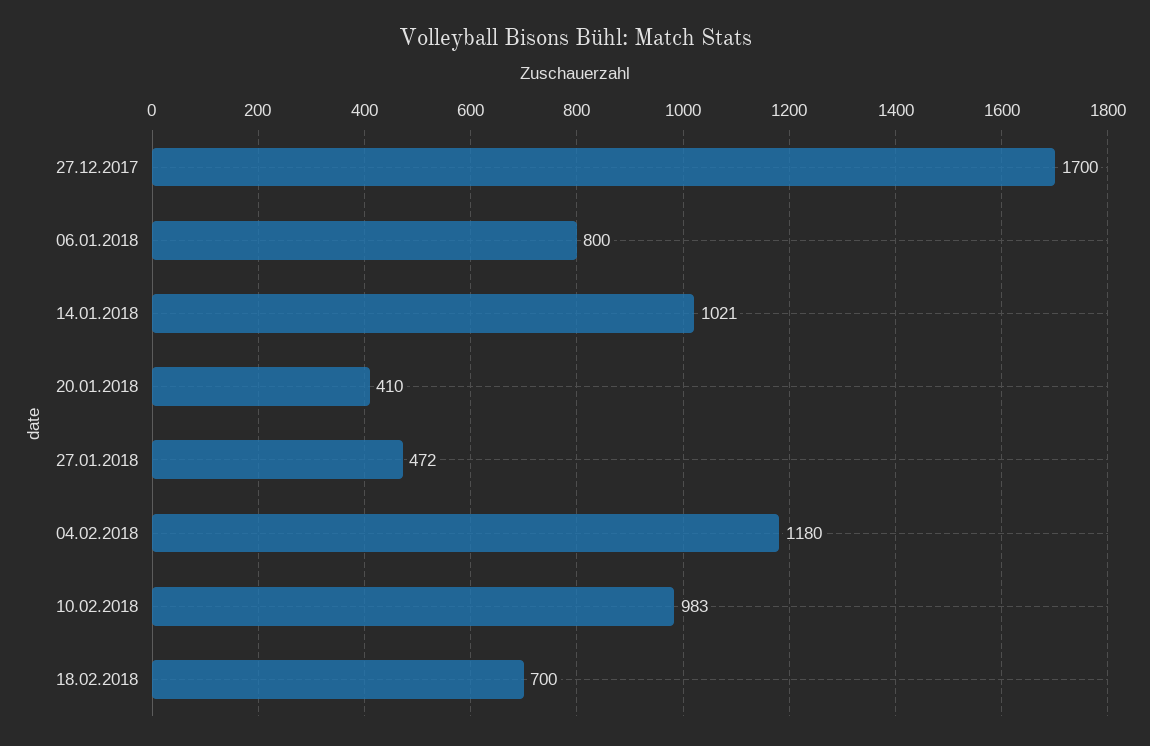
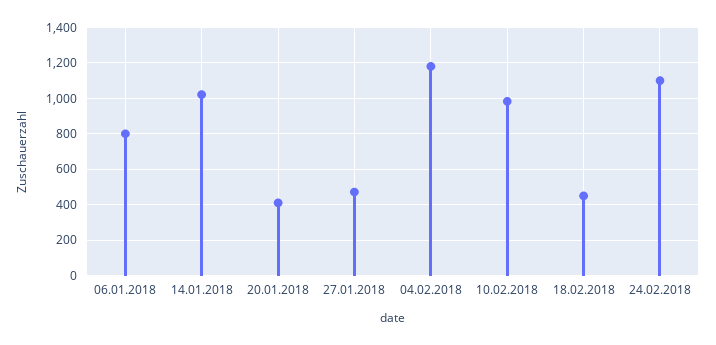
27.12.2017: 1700 -> none
18.02.2018: 700 -> 450
24.02.2018: none -> 1100

